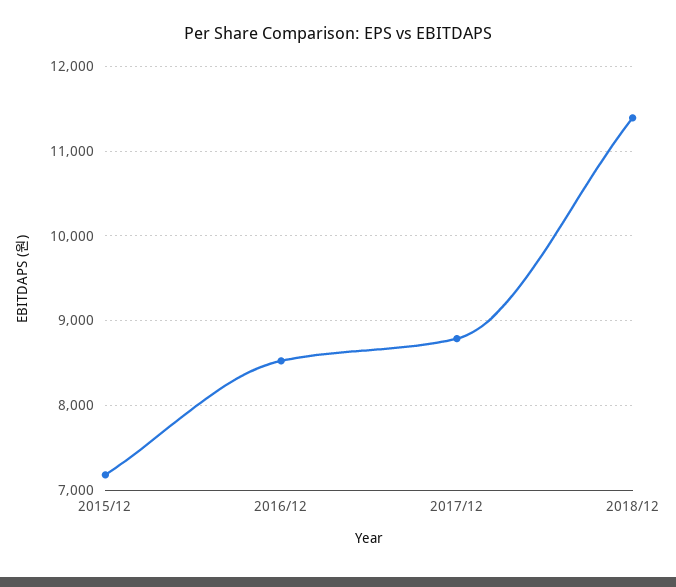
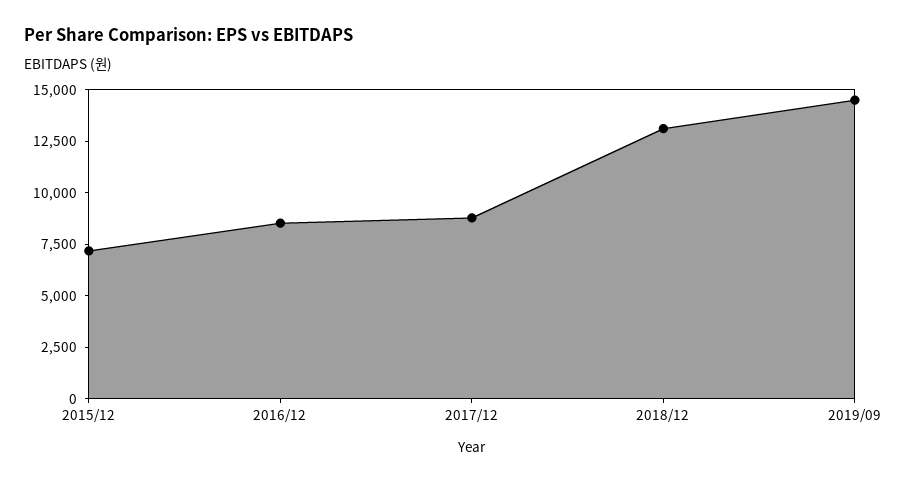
2018/12: 11400 -> 13000
2019/09: none -> 14500

